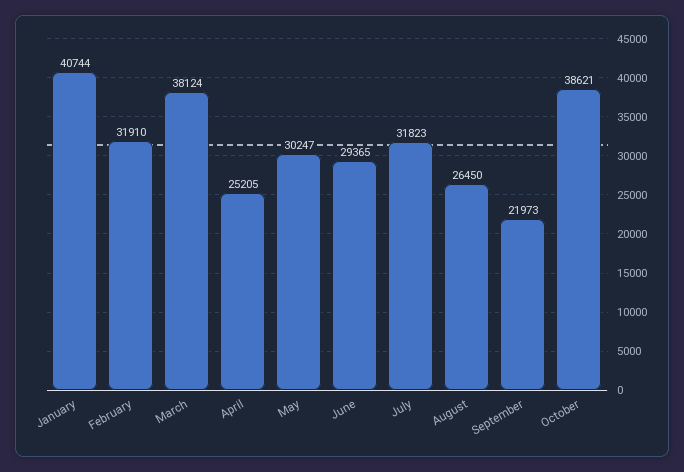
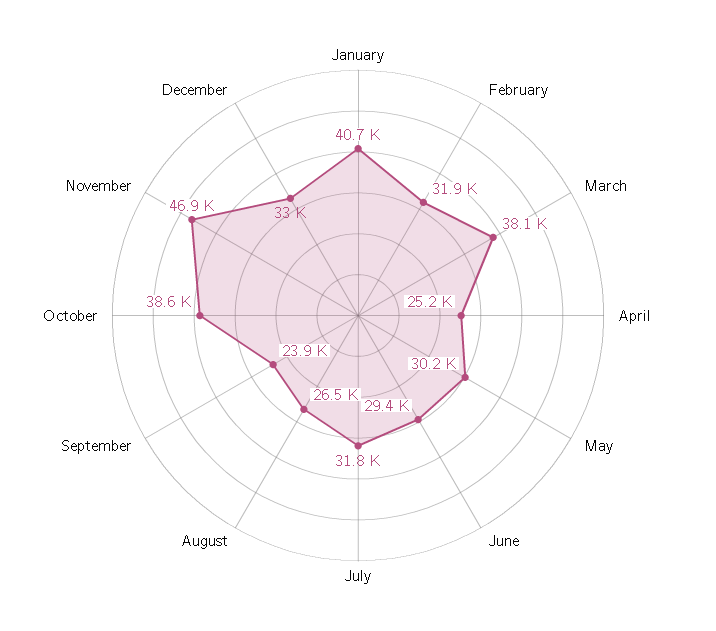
September: 21973 -> 23900
November: none -> 46900
December: none -> 33000

